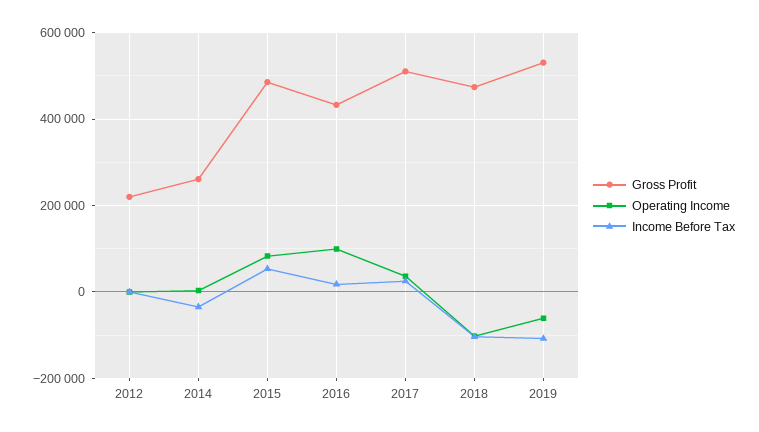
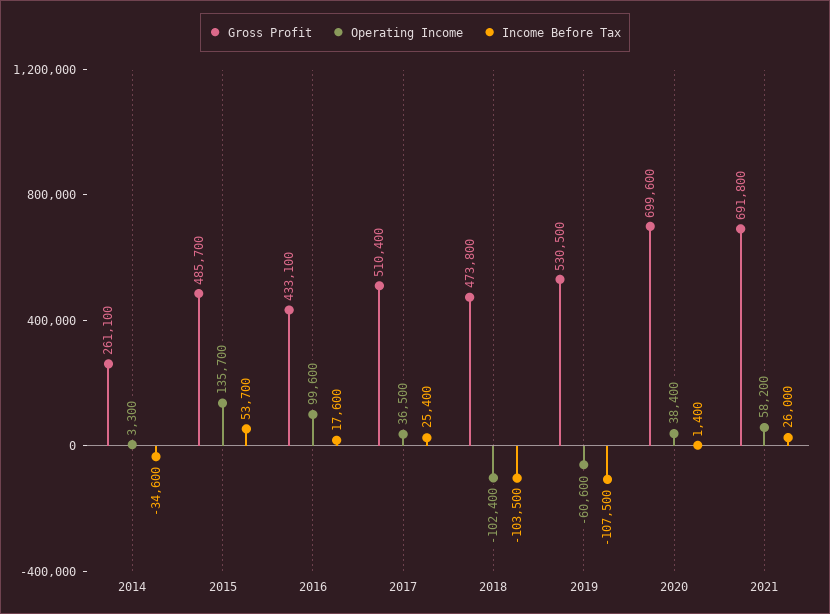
Gross Profit, 2012: 220000 -> none
Operating Income, 2012: 0 -> none
Income Before Tax, 2012: 0 -> none
Operating Income, 2015: 80000 -> 135700
Gross Profit, 2020: none -> 699600
Operating Income, 2020: none -> 38400
Income Before Tax, 2020: none -> 1400
Gross Profit, 2021: none -> 691800
Operating Income, 2021: none -> 58200
Income Before Tax, 2021: none -> 26000

